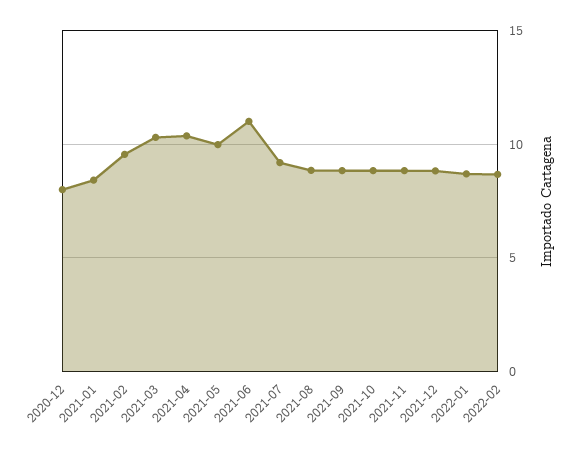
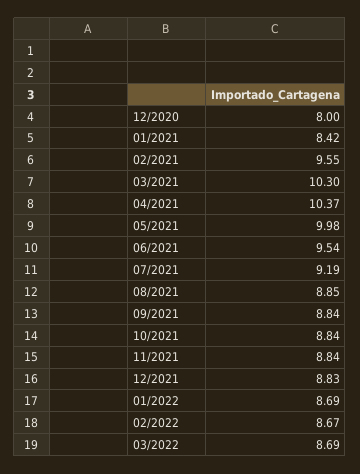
2021-06: 11 -> 9.54
03/2022: none -> 8.69

